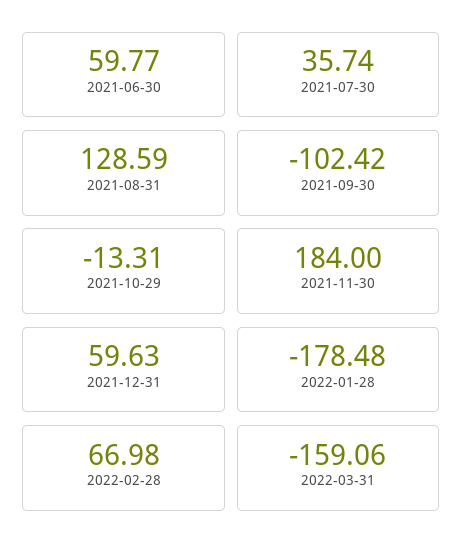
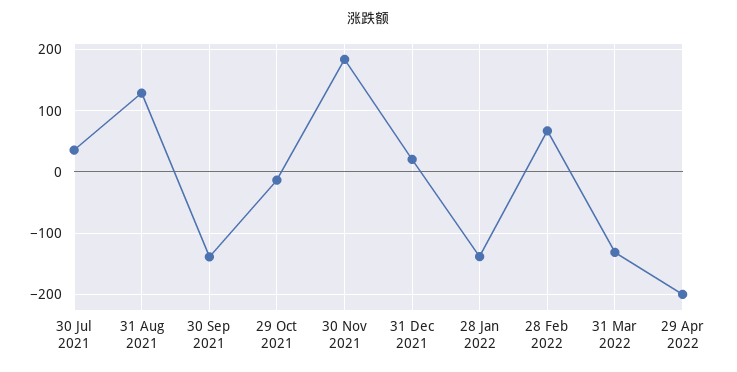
2021-06-30: 59.77 -> none
2021-09-30: -102.42 -> -140
2021-12-31: 59.63 -> 20
2022-01-28: -178.48 -> -140
2022-03-31: -159.06 -> -130
29 Apr 2022: none -> -200

